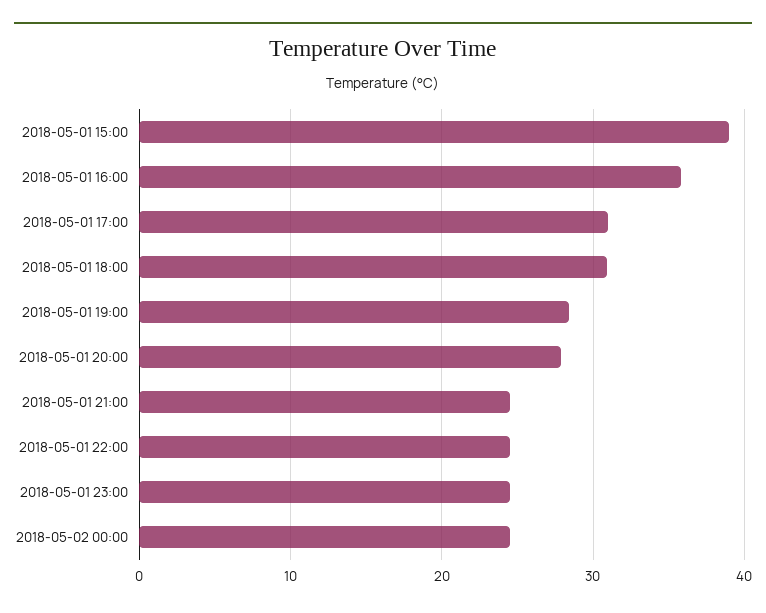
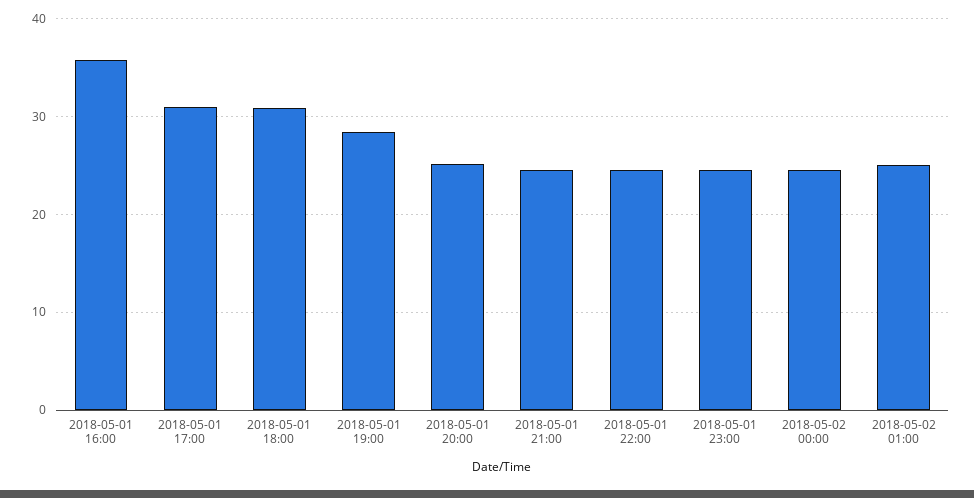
2018-05-01 15:00: 39 -> none
2018-05-01 20:00: 28 -> 25
2018-05-02 01:00: none -> 25

